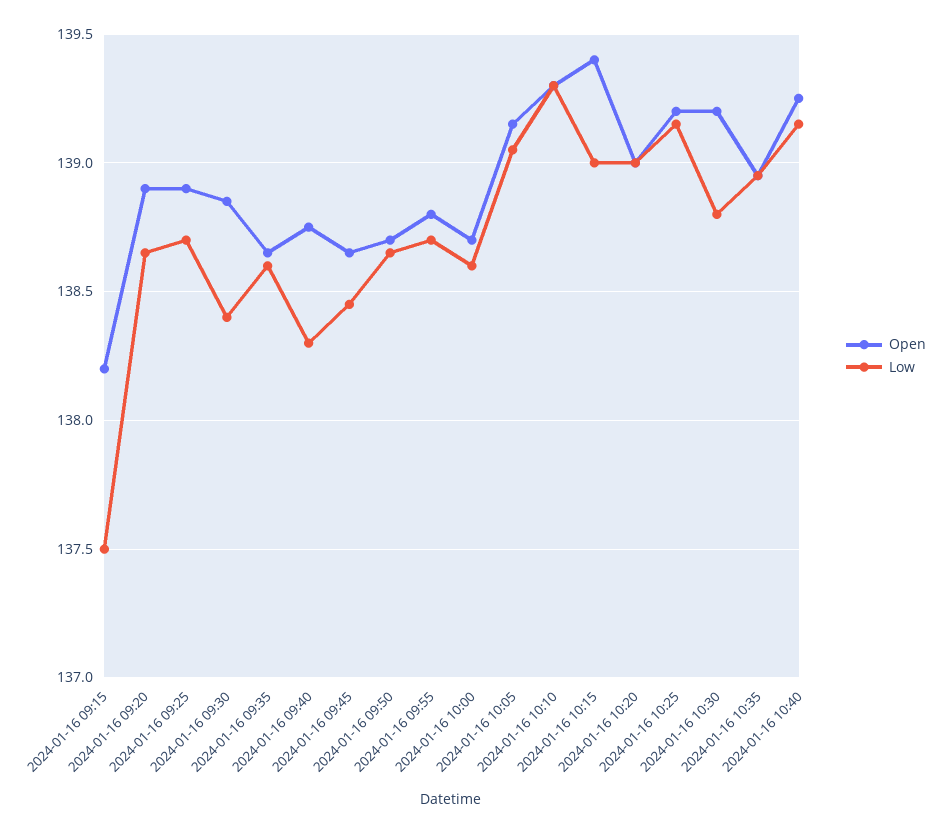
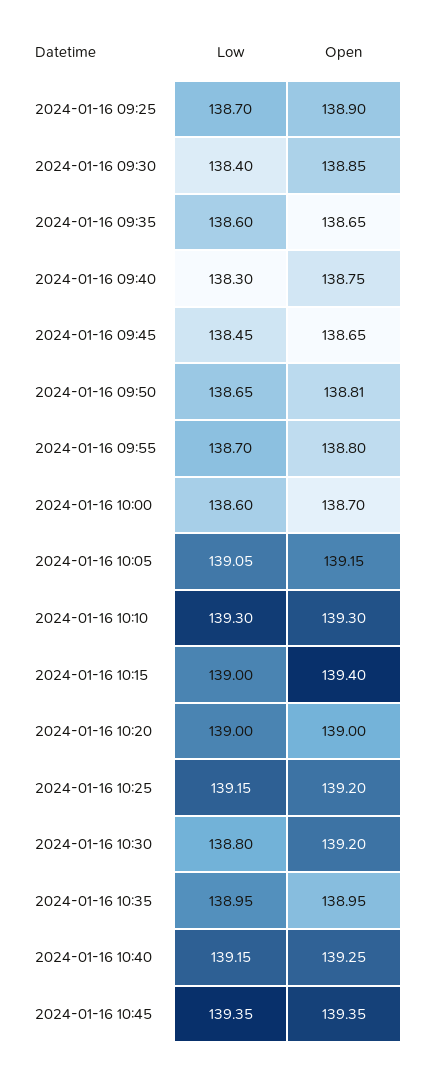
Open, 2024-01-16 09:15: 138.2 -> none
Low, 2024-01-16 09:15: 137.5 -> none
Open, 2024-01-16 09:20: 138.9 -> none
Low, 2024-01-16 09:20: 138.65 -> none
Open, 2024-01-16 09:50: 138.7 -> 138.81
Low, 2024-01-16 10:45: none -> 139.35
Open, 2024-01-16 10:45: none -> 139.35

